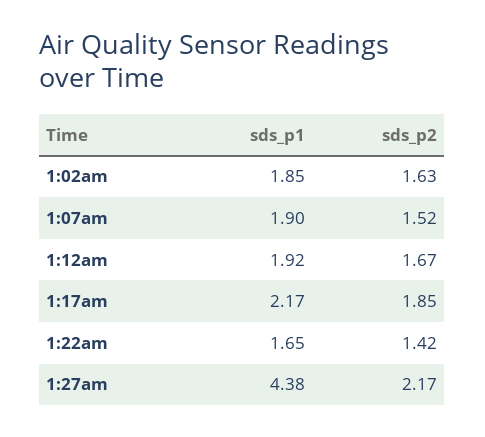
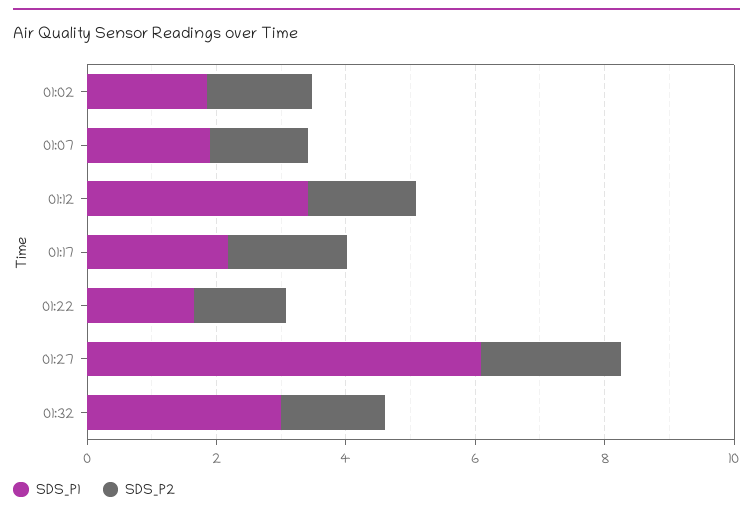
sds_p1, 1:12am: 1.92 -> 3.5
sds_p1, 1:27am: 4.38 -> 6
sds_p1, 01:32: none -> 3
sds_p2, 01:32: none -> 1.5

